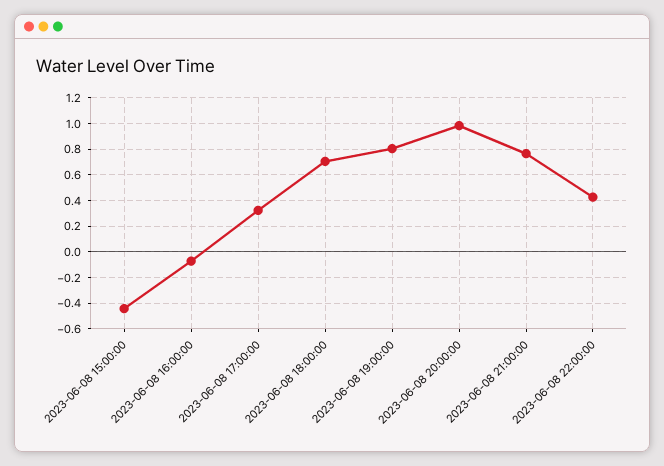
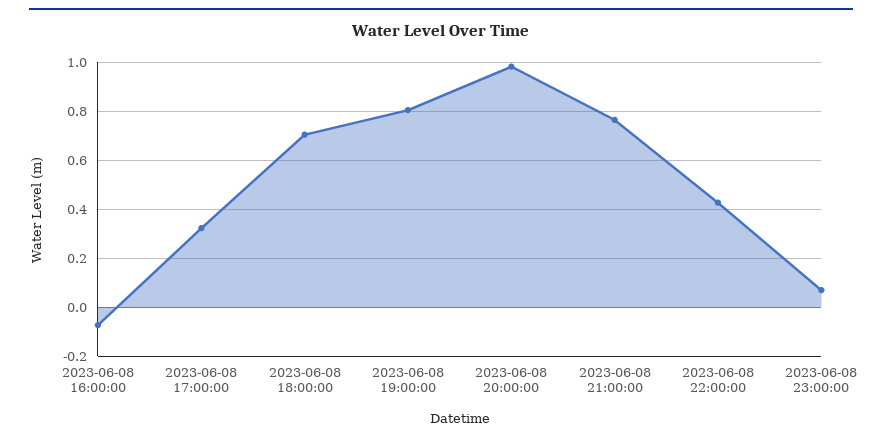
2023-06-08 15:00:00: -0.45 -> none
2023-06-08 23:00:00: none -> 0.075

